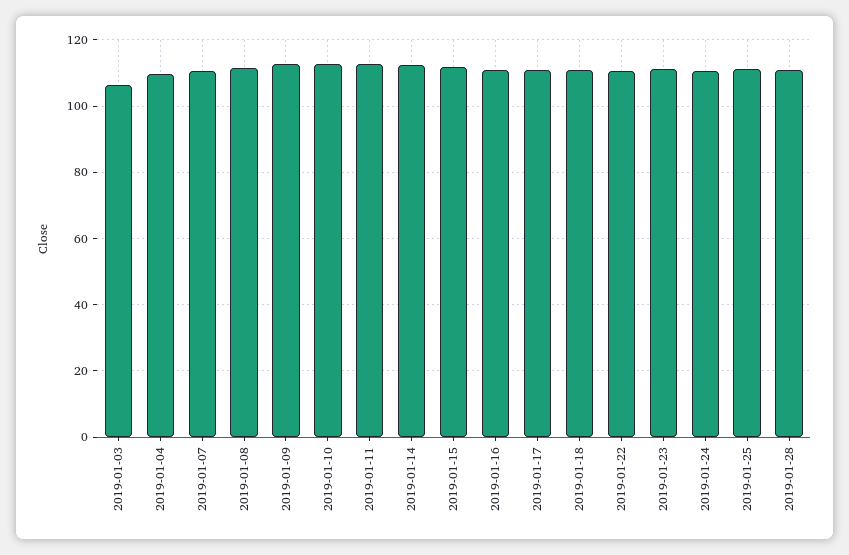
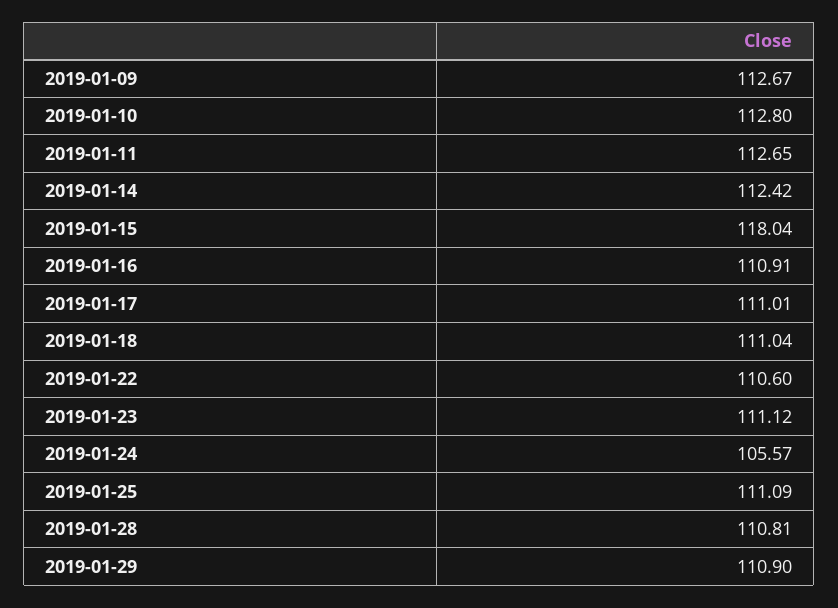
2019-01-03: 106 -> none
2019-01-04: 110 -> none
2019-01-07: 110 -> none
2019-01-08: 112 -> none
2019-01-15: 112 -> 118.04
2019-01-24: 110 -> 105.57
2019-01-29: none -> 110.9

